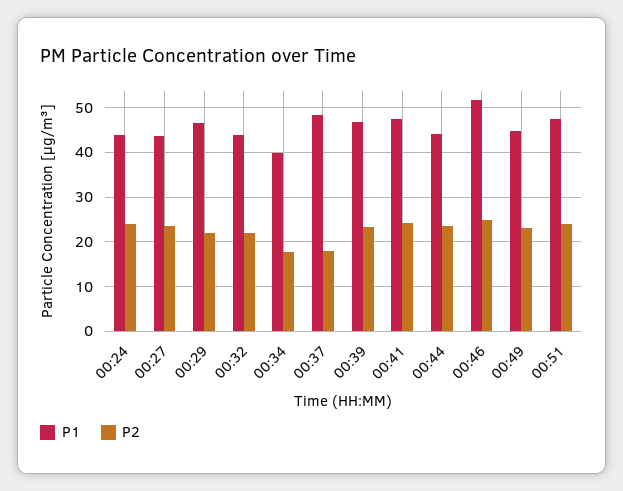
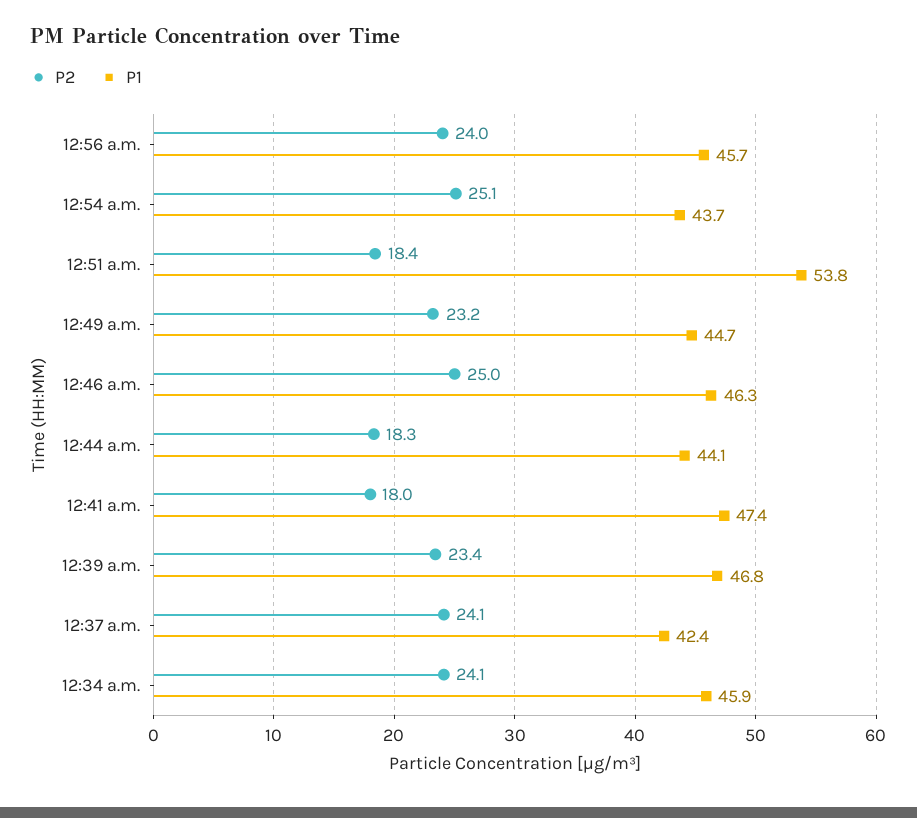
P1, 00:24: 44 -> none
P2, 00:24: 24 -> none
P1, 00:27: 44 -> none
P2, 00:27: 24 -> none
P1, 00:29: 46 -> none
P2, 00:29: 22 -> none
P1, 00:32: 44 -> none
P2, 00:32: 22 -> none
P1, 00:34: 40 -> 45.9
P2, 00:34: 18 -> 24.1
P1, 00:37: 48 -> 42.4
P2, 00:37: 18 -> 24.1
P2, 00:41: 24 -> 18
P2, 00:44: 24 -> 18.3
P1, 00:46: 52 -> 46.3
P1, 00:51: 48 -> 53.8
P2, 00:51: 24 -> 18.4
P2, 12:56 a.m.: none -> 24
P1, 12:56 a.m.: none -> 45.7
P2, 12:54 a.m.: none -> 25.1
P1, 12:54 a.m.: none -> 43.7

